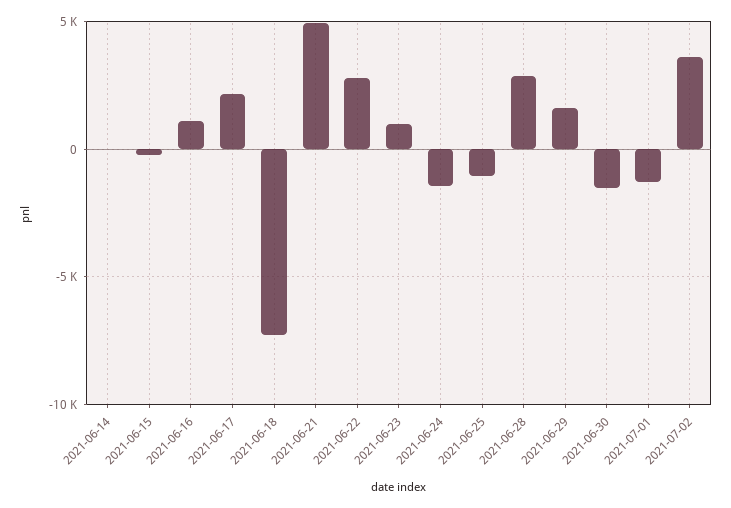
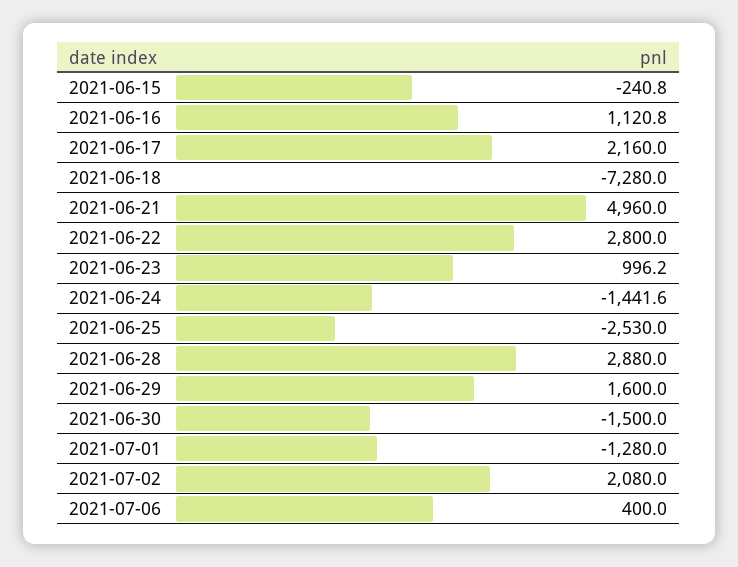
2021-06-14: 0 -> none
2021-06-25: -1000 -> -2530
2021-07-02: 3500 -> 2080
2021-07-06: none -> 400

